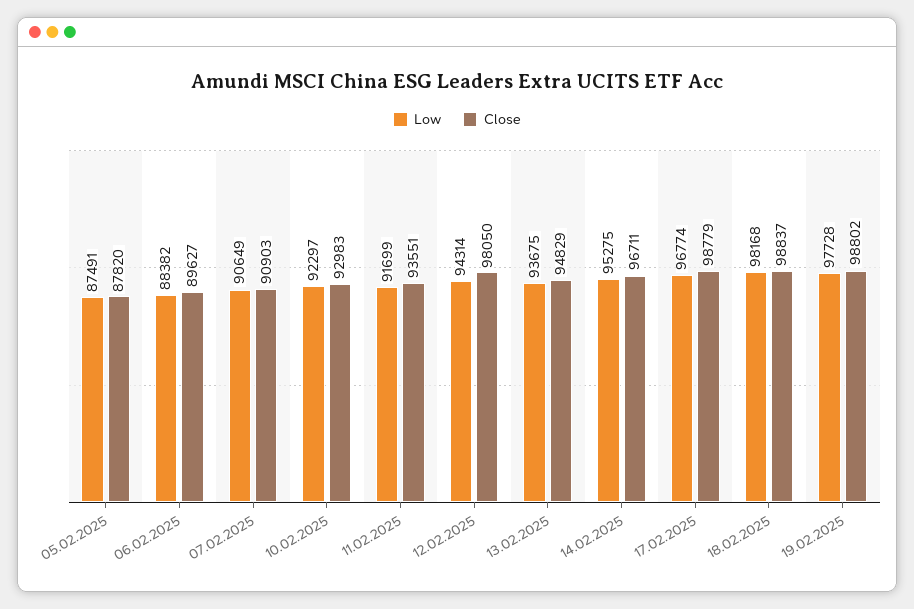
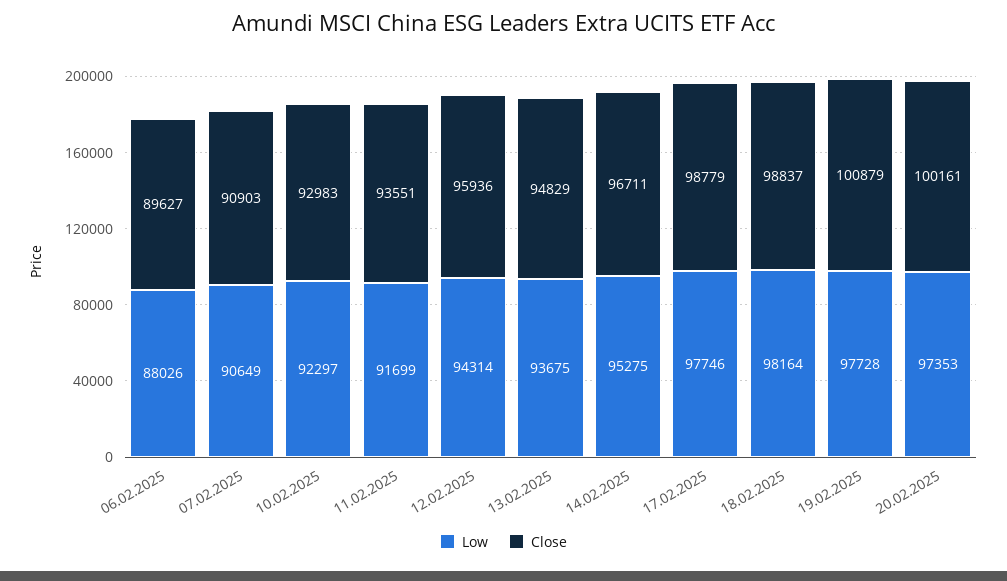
Low, 05.02.2025: 87491 -> none
Close, 05.02.2025: 87820 -> none
Low, 06.02.2025: 88382 -> 88026
Close, 12.02.2025: 98050 -> 95936
Low, 17.02.2025: 96774 -> 97746
Low, 18.02.2025: 98168 -> 98164
Close, 19.02.2025: 98802 -> 100879
Low, 20.02.2025: none -> 97353
Close, 20.02.2025: none -> 100161

